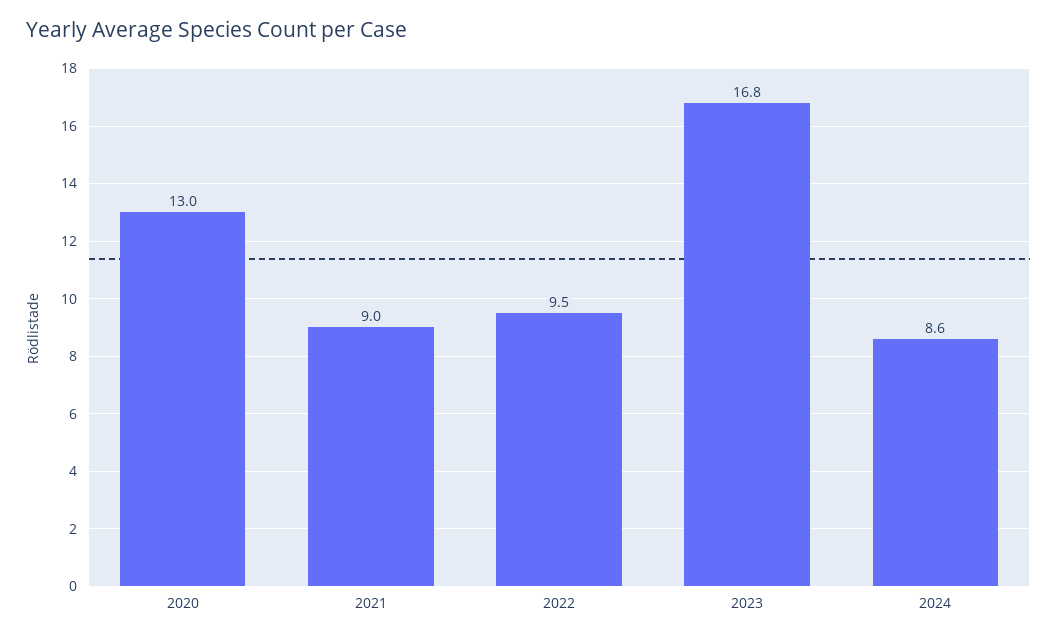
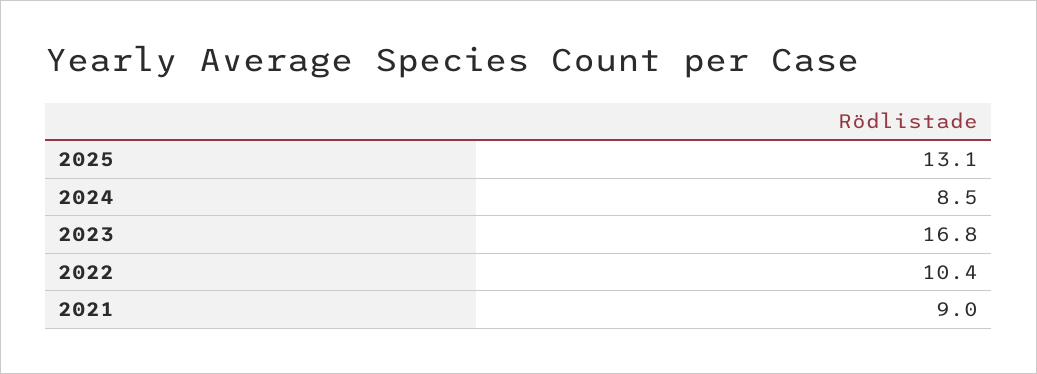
2020: 13 -> none
2022: 9.5 -> 10.4
2024: 8.6 -> 8.5
2025: none -> 13.1

